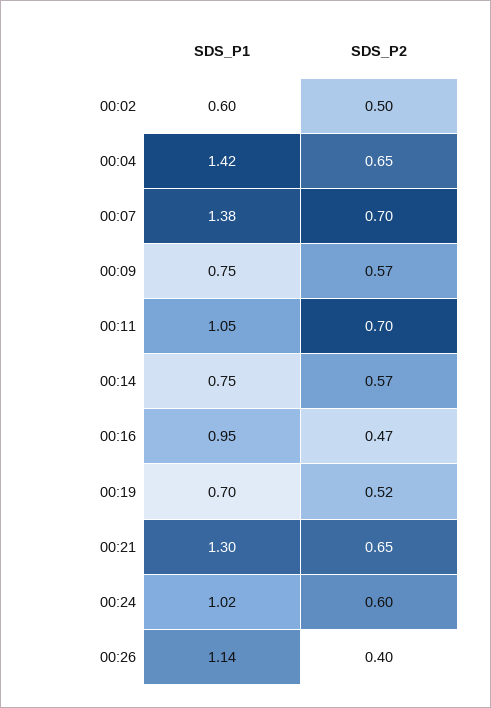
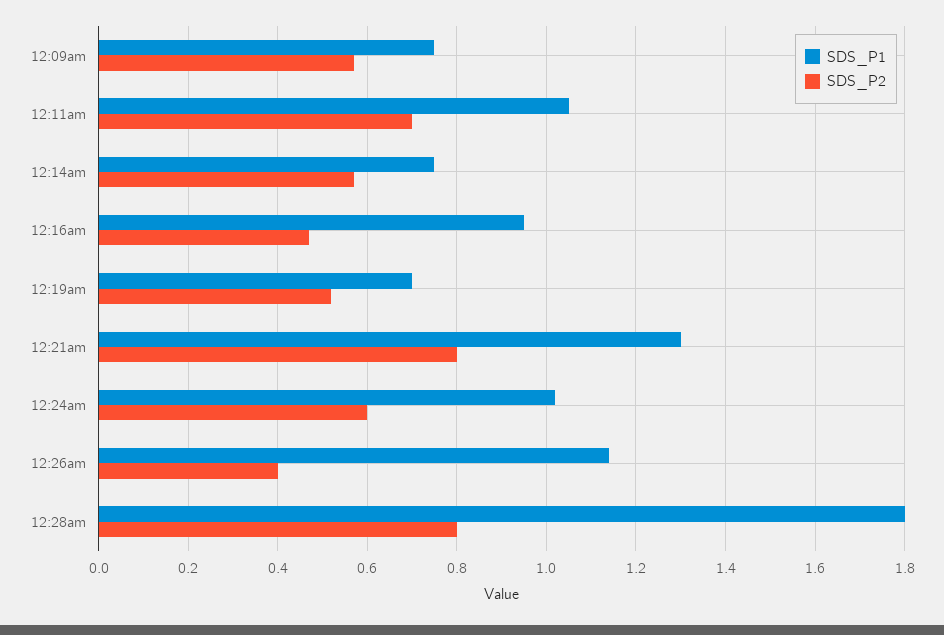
SDS_P1, 00:02: 0.6 -> none
SDS_P2, 00:02: 0.5 -> none
SDS_P1, 00:04: 1.42 -> none
SDS_P2, 00:04: 0.65 -> none
SDS_P1, 00:07: 1.38 -> none
SDS_P2, 00:07: 0.7 -> none
SDS_P2, 00:21: 0.65 -> 0.8
SDS_P1, 12:28am: none -> 1.8
SDS_P2, 12:28am: none -> 0.8

